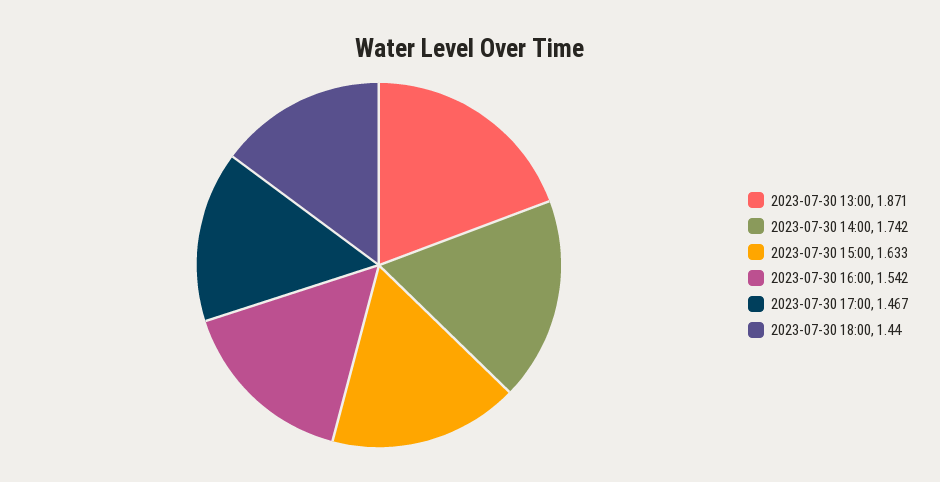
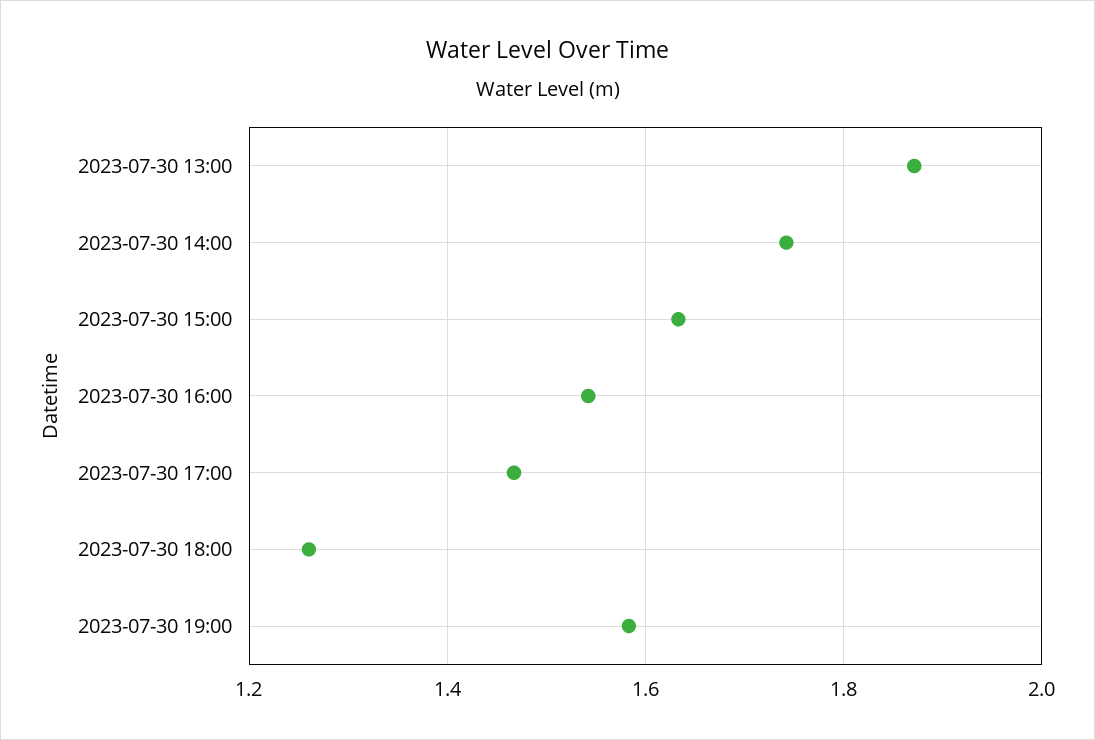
2023-07-30 18:00: 1.44 -> 1.26
2023-07-30 19:00: none -> 1.58

